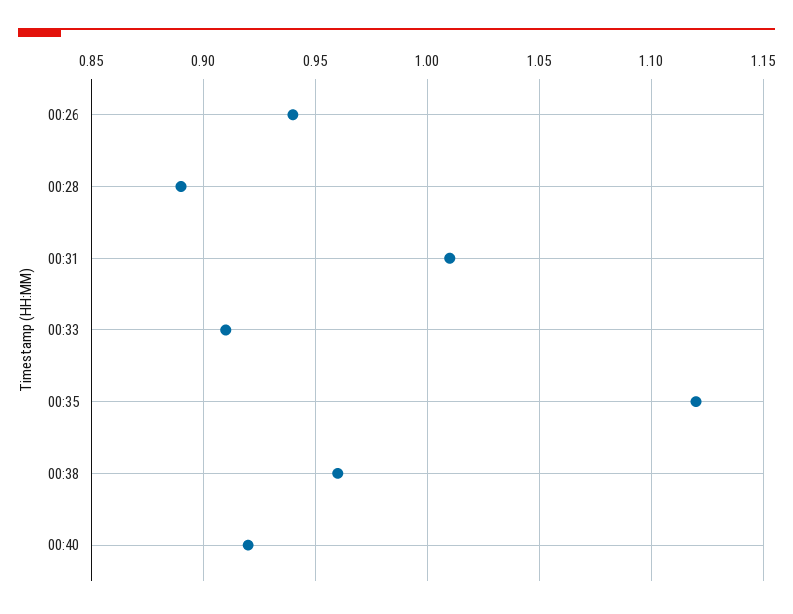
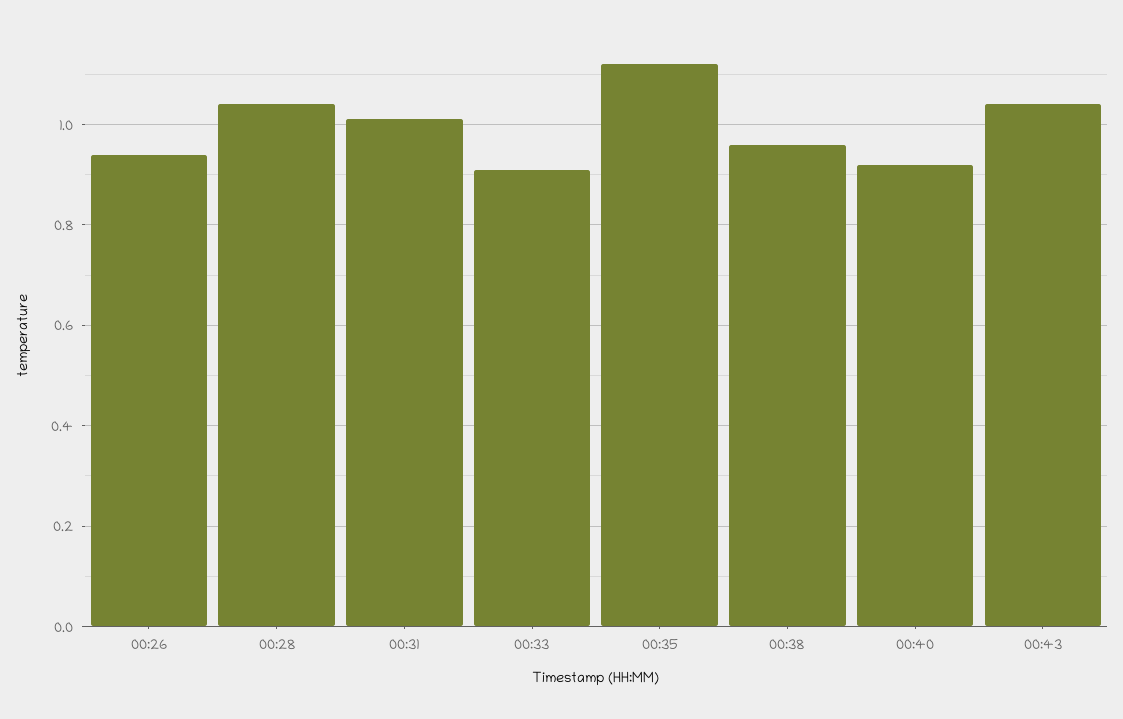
00:28: 0.89 -> 1.05
00:43: none -> 1.05

